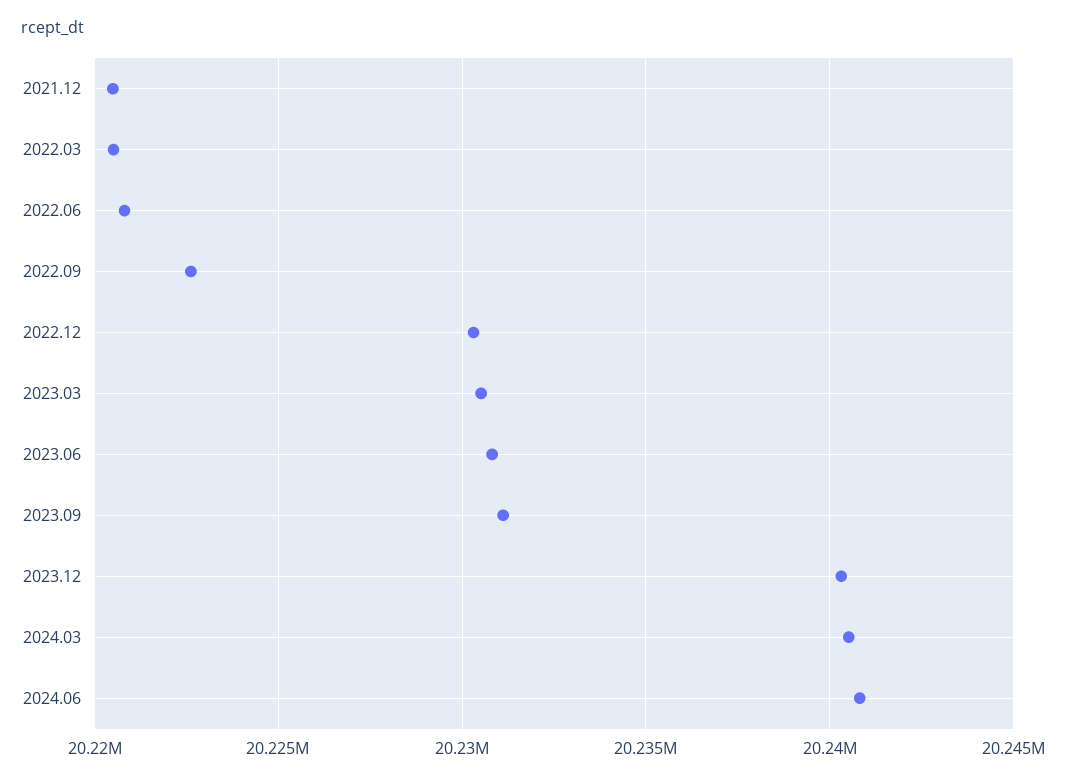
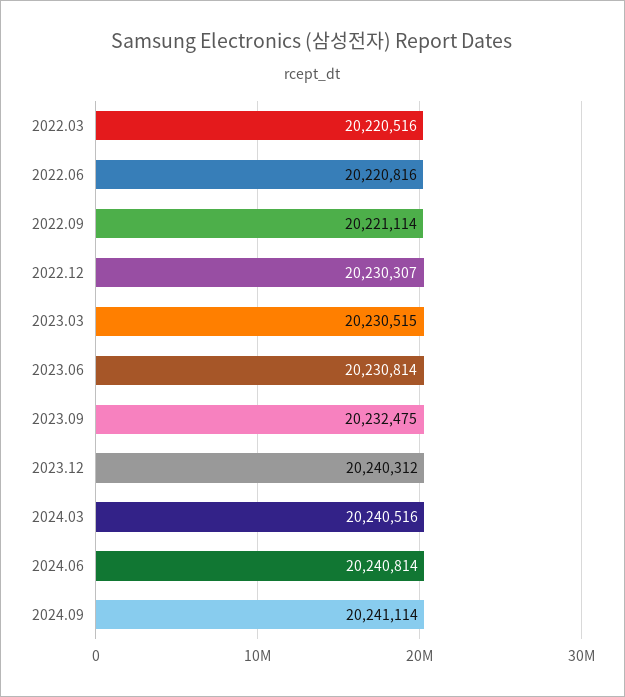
2021.12: 20220500 -> none
2022.09: 20222500 -> 20221114
2023.09: 20231000 -> 20232475
2024.09: none -> 20241114

